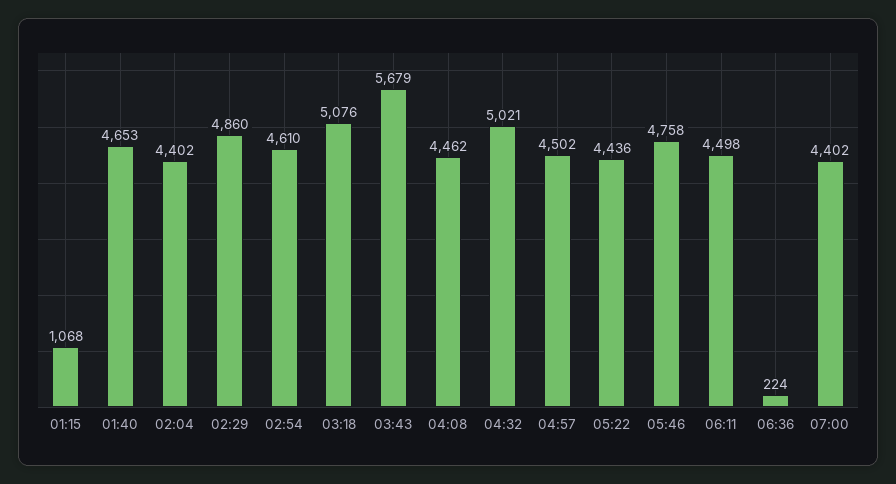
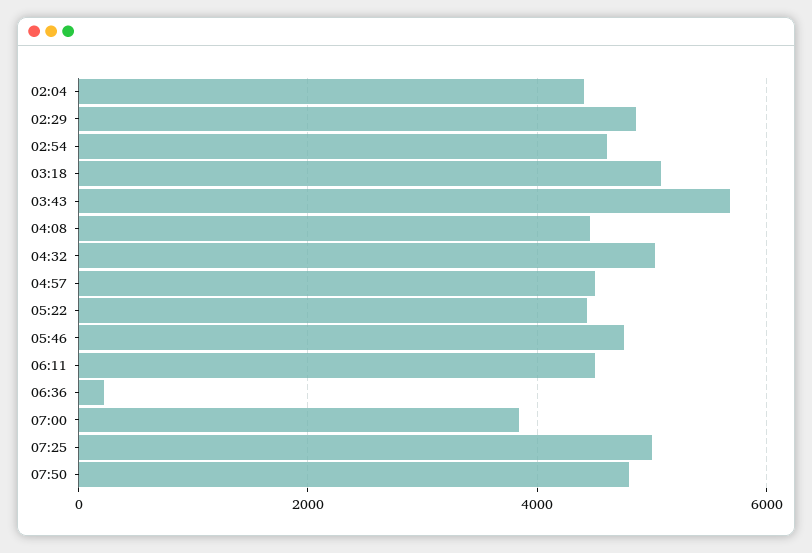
01:15: 1068 -> none
01:40: 4653 -> none
07:00: 4402 -> 3800
07:25: none -> 5000
07:50: none -> 4800

